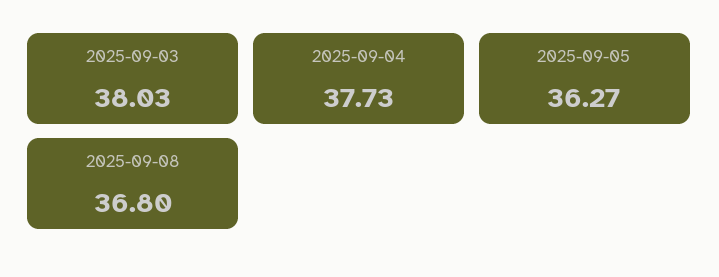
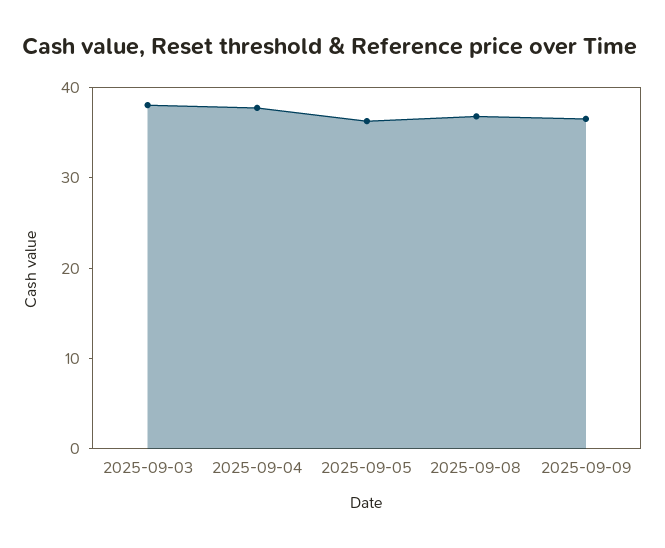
2025-09-09: none -> 36

